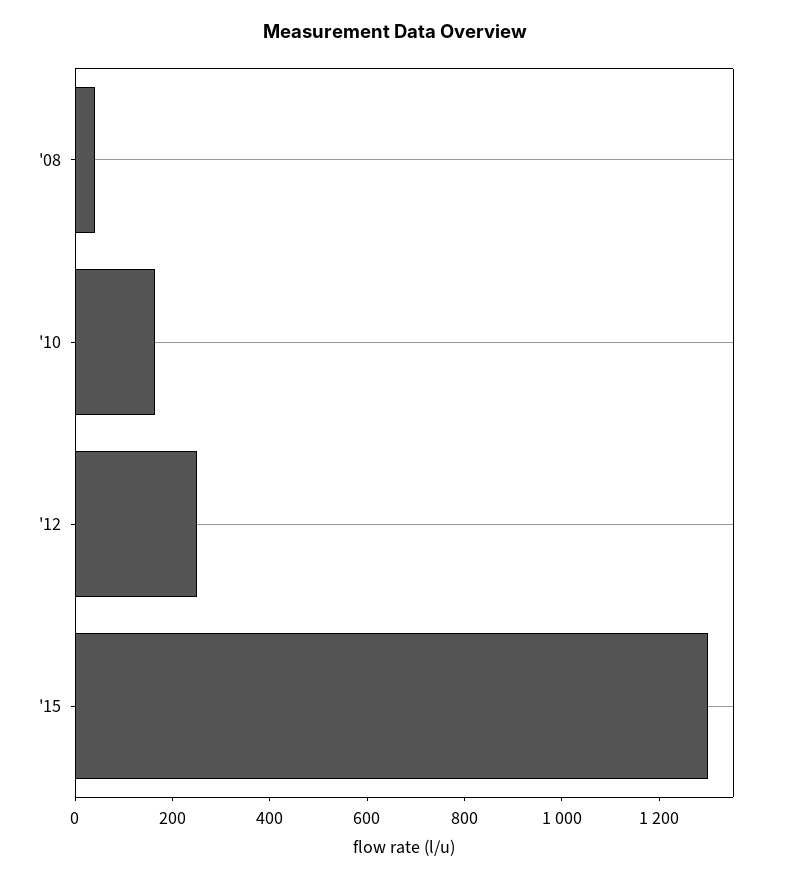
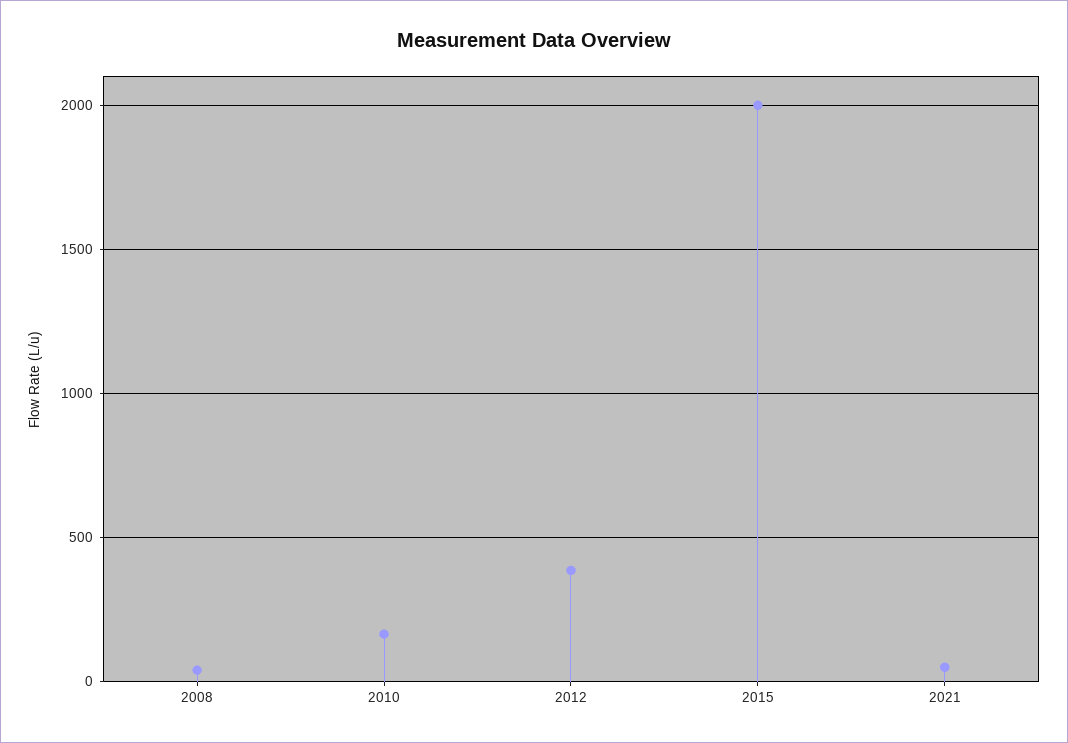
'12: 250 -> 400
'15: 1300 -> 2000
2021: none -> 50

